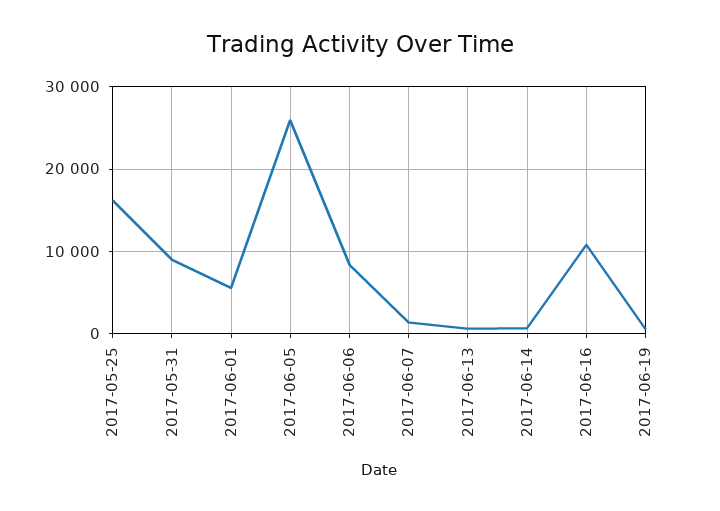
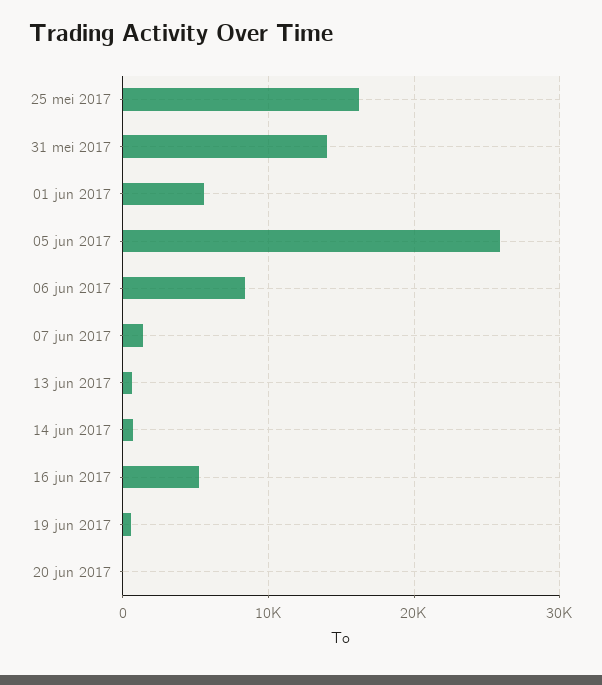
2017-05-31: 9000 -> 14000
2017-06-16: 11000 -> 5000
20 jun 2017: none -> 0

